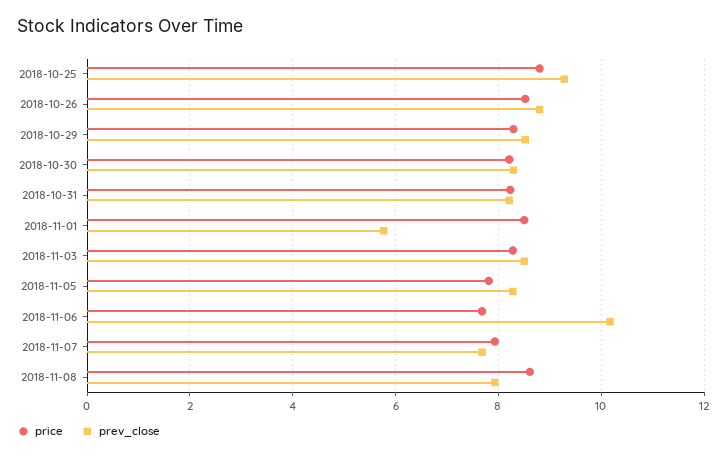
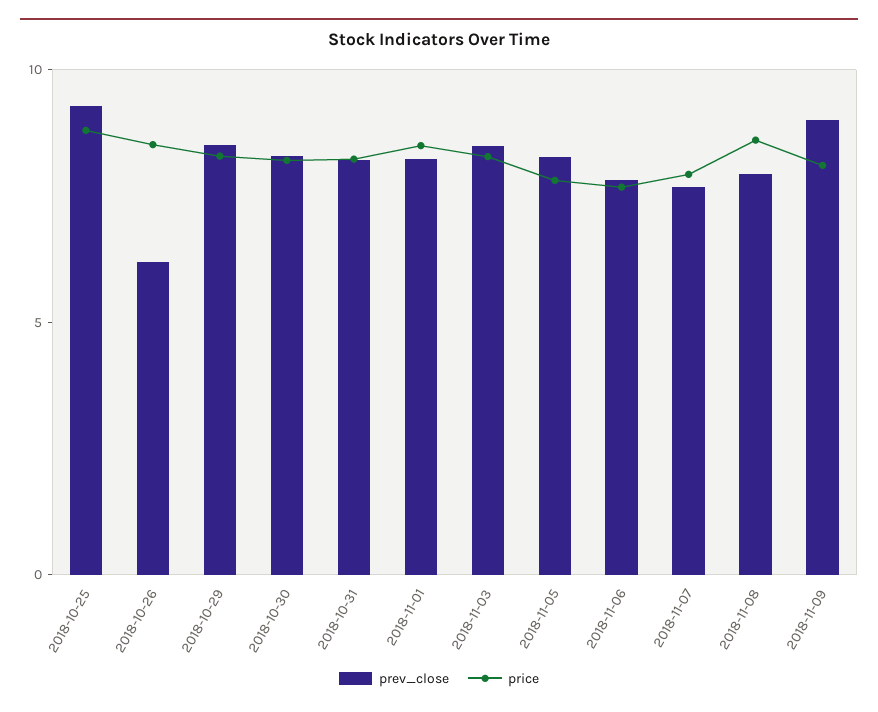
prev_close, 2018-10-26: 8.8 -> 6
prev_close, 2018-11-01: 5.8 -> 8
prev_close, 2018-11-06: 10.2 -> 8
prev_close, 2018-11-09: none -> 9
price, 2018-11-09: none -> 8

